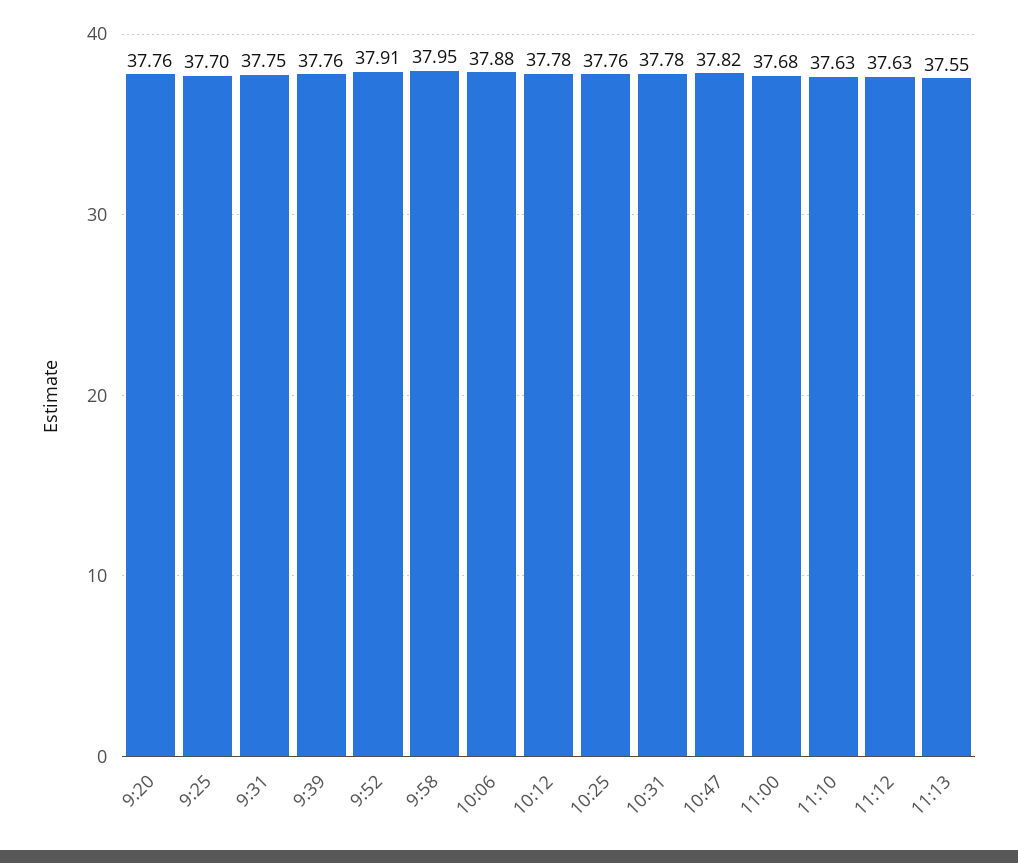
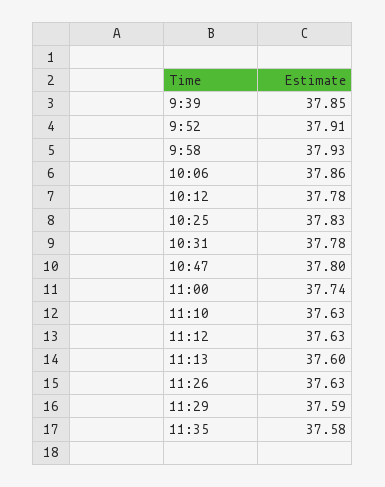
9:20: 37.76 -> none
9:25: 37.7 -> none
9:31: 37.75 -> none
9:39: 37.76 -> 37.85
9:58: 37.95 -> 37.93
10:06: 37.88 -> 37.86
10:25: 37.76 -> 37.83
10:47: 37.82 -> 37.8
11:00: 37.68 -> 37.74
11:13: 37.55 -> 37.6
11:26: none -> 37.63
11:29: none -> 37.59
11:35: none -> 37.58

